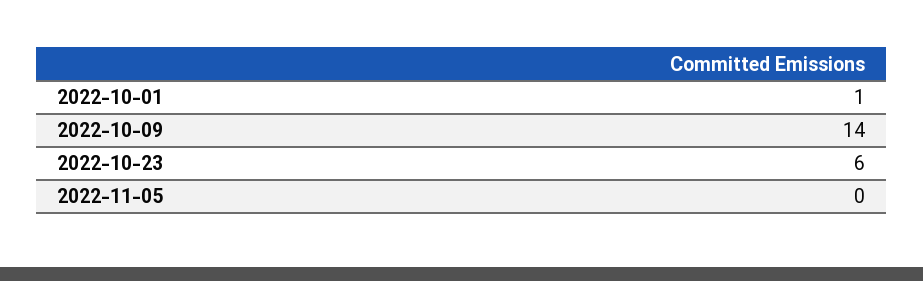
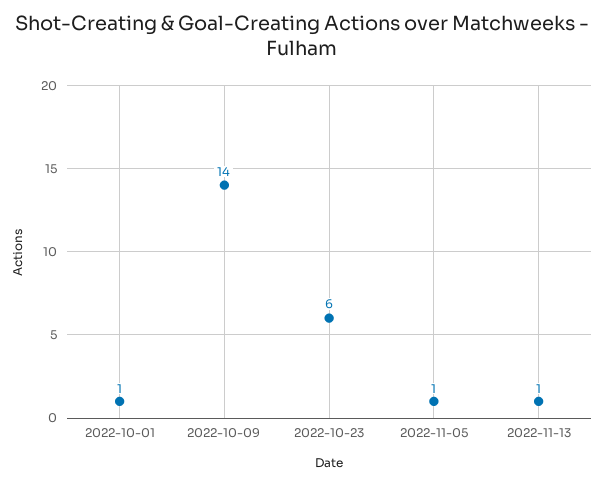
2022-11-05: 0 -> 1
2022-11-13: none -> 1

